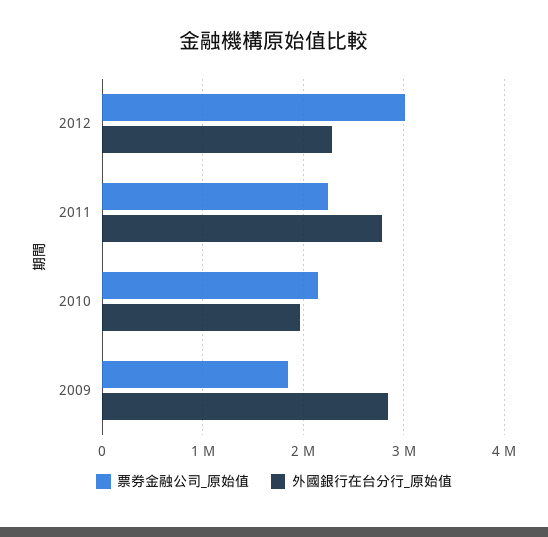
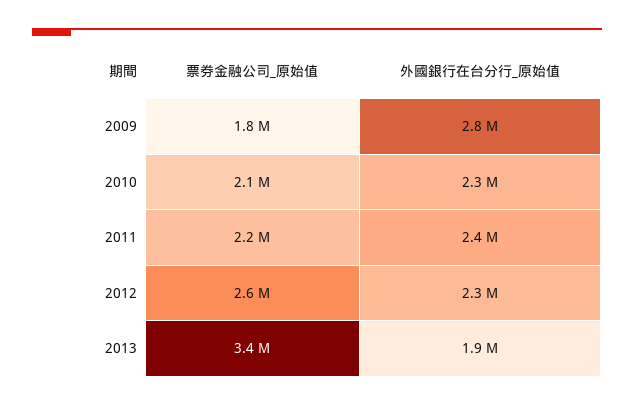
票券金融公司_原始值, 2012: 3000000 -> 2600000
外國銀行在台分行_原始值, 2011: 2800000 -> 2400000
外國銀行在台分行_原始值, 2010: 2000000 -> 2300000
票券金融公司_原始值, 2013: none -> 3400000
外國銀行在台分行_原始值, 2013: none -> 1900000

